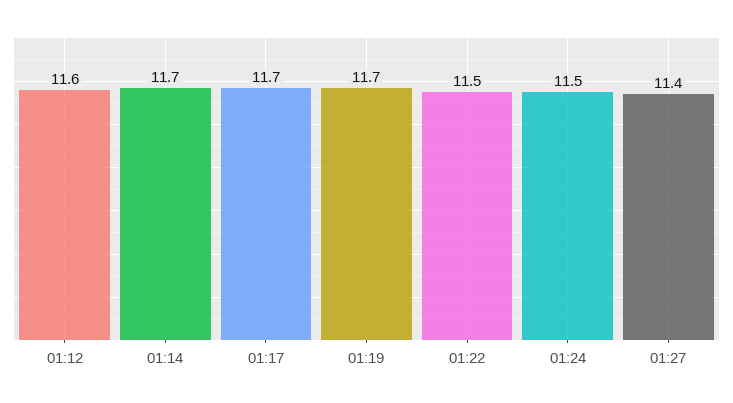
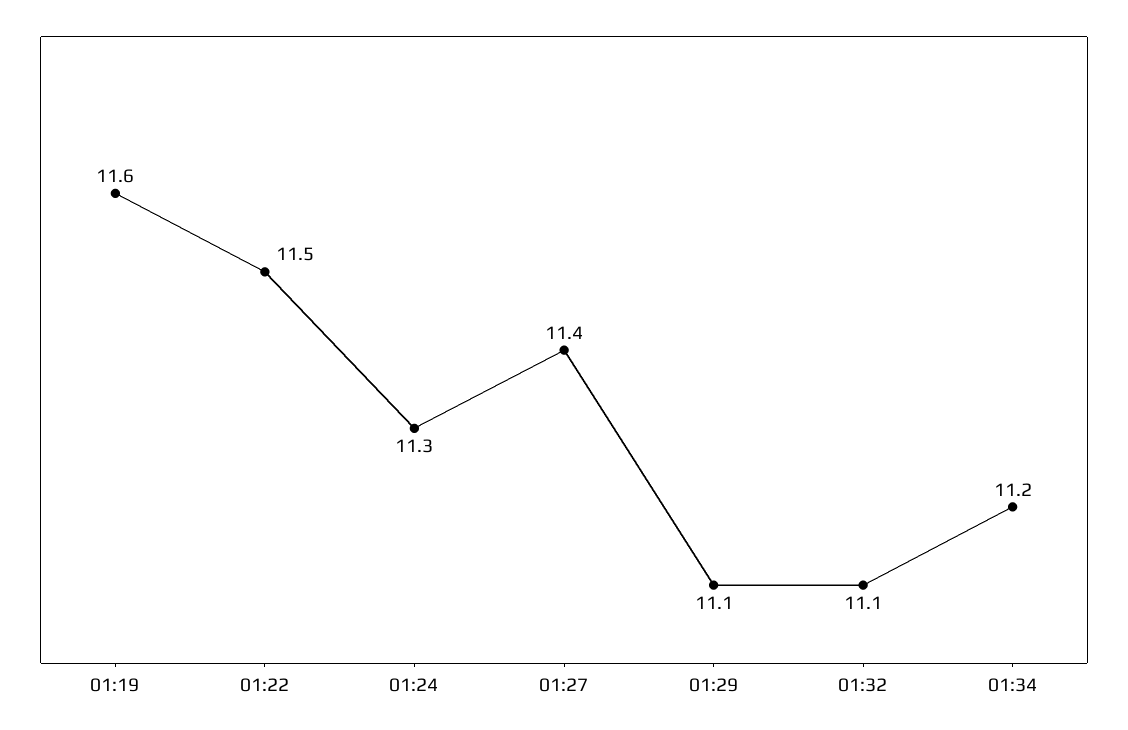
01:12: 11.6 -> none
01:14: 11.7 -> none
01:17: 11.7 -> none
01:19: 11.7 -> 11.6
01:24: 11.5 -> 11.3
01:29: none -> 11.1
01:32: none -> 11.1
01:34: none -> 11.2

